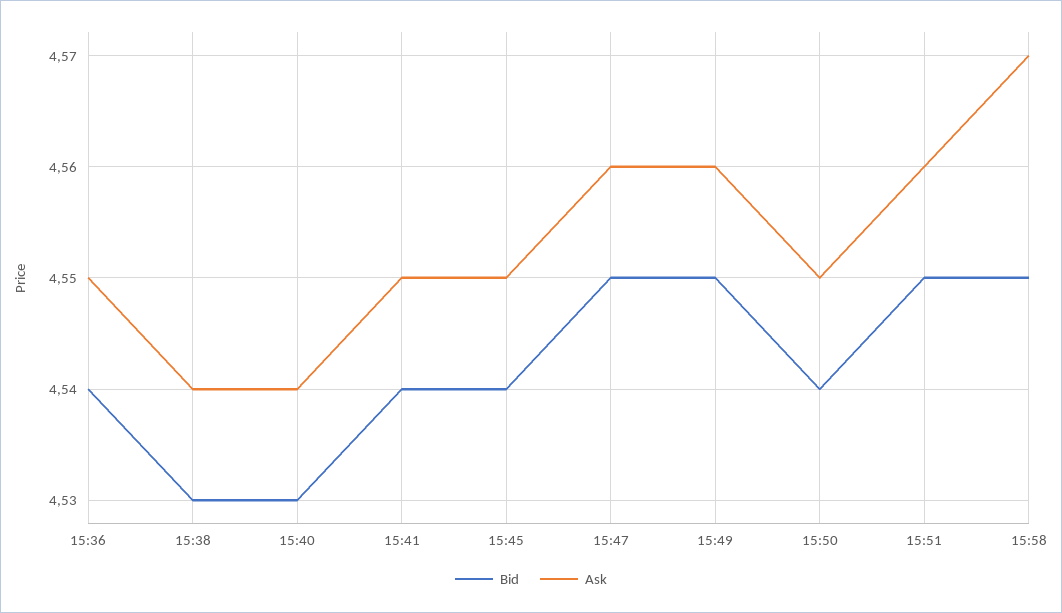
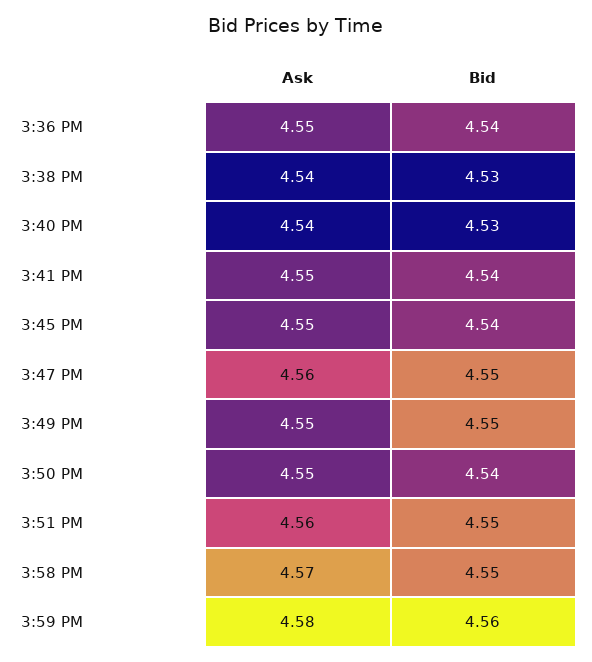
Ask, 15:49: 4.56 -> 4.55
Ask, 3:59 PM: none -> 4.58
Bid, 3:59 PM: none -> 4.56

